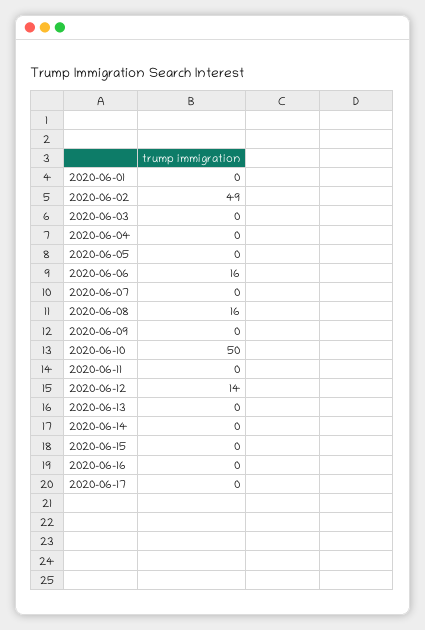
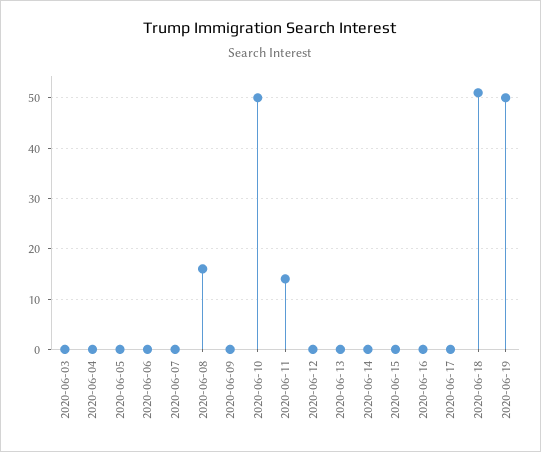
2020-06-01: 0 -> none
2020-06-02: 49 -> none
2020-06-06: 16 -> 0
2020-06-11: 0 -> 15
2020-06-12: 14 -> 0
2020-06-18: none -> 50
2020-06-19: none -> 50

